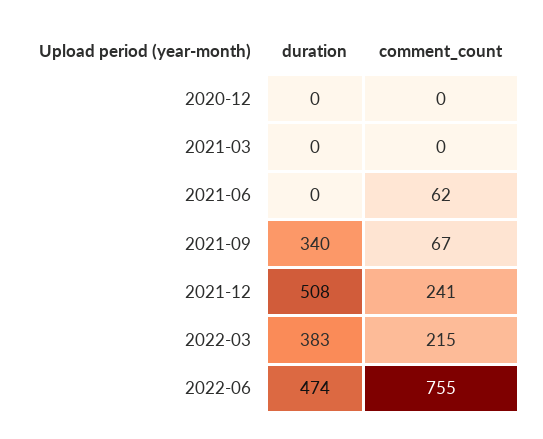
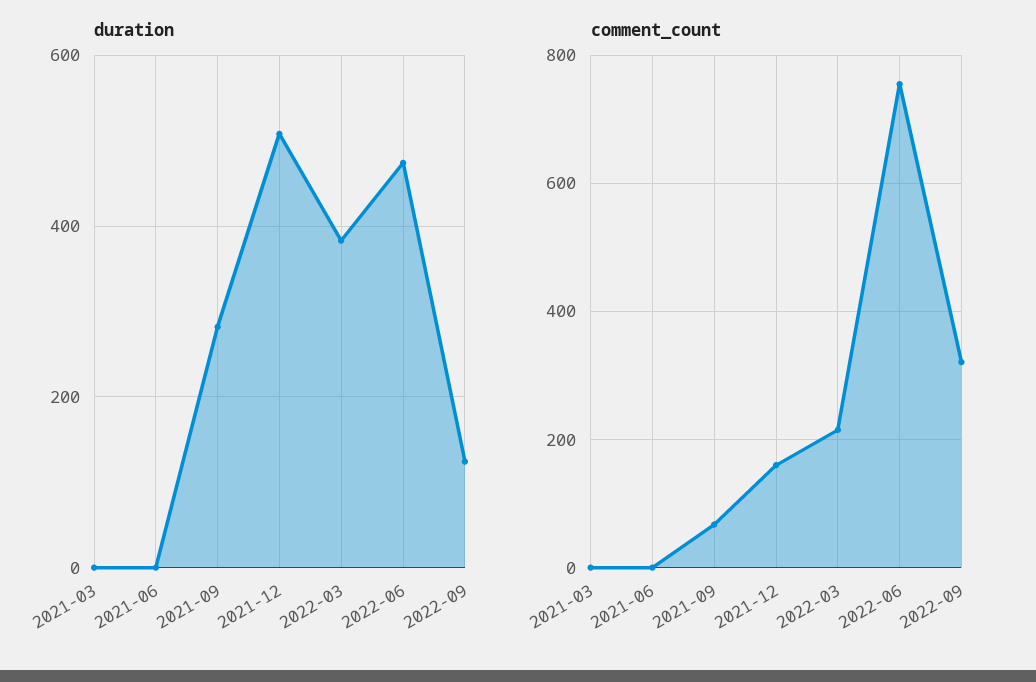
duration, 2020-12: 0 -> none
comment_count, 2020-12: 0 -> none
comment_count, 2021-06: 62 -> 0
duration, 2021-09: 340 -> 280
comment_count, 2021-12: 241 -> 160
duration, 2022-09: none -> 120
comment_count, 2022-09: none -> 320

